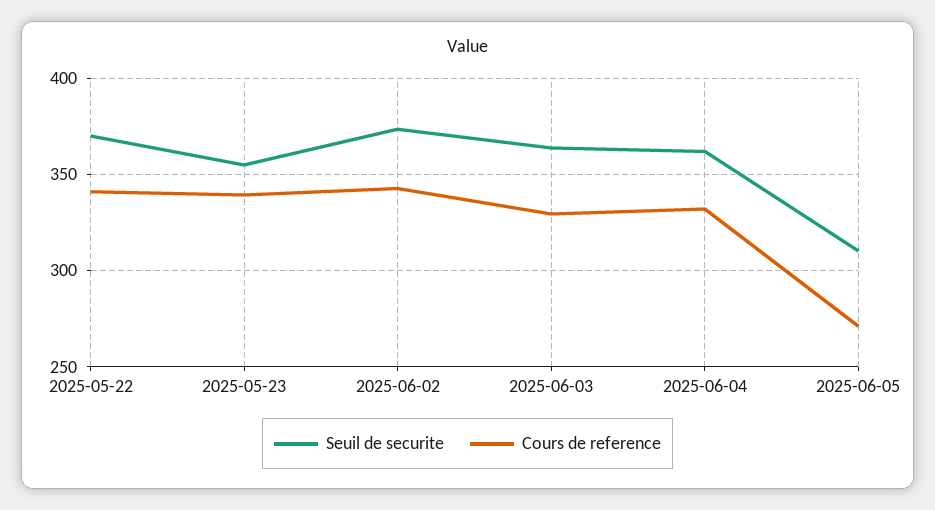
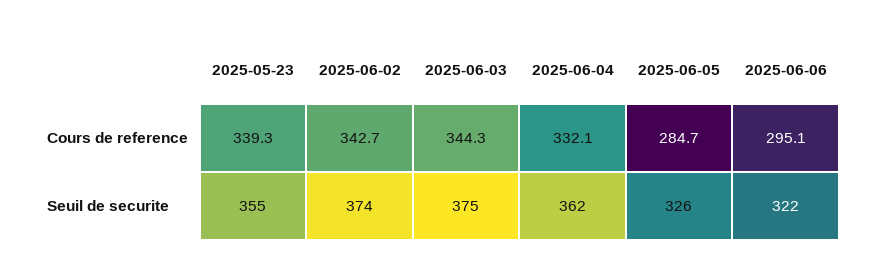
Seuil de securite, 2025-05-22: 370 -> none
Cours de reference, 2025-05-22: 340 -> none
Seuil de securite, 2025-06-03: 365 -> 375
Cours de reference, 2025-06-03: 330 -> 344.3
Seuil de securite, 2025-06-05: 310 -> 326
Cours de reference, 2025-06-05: 270 -> 284.7
Cours de reference, 2025-06-06: none -> 295.1
Seuil de securite, 2025-06-06: none -> 322

